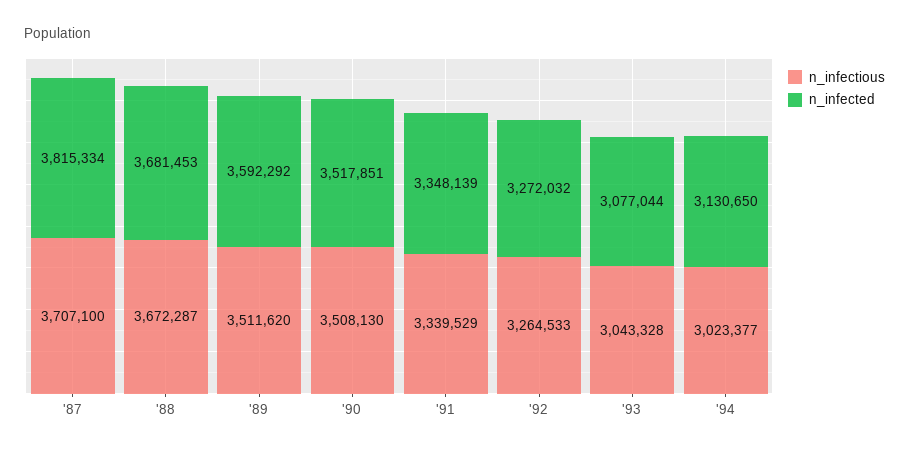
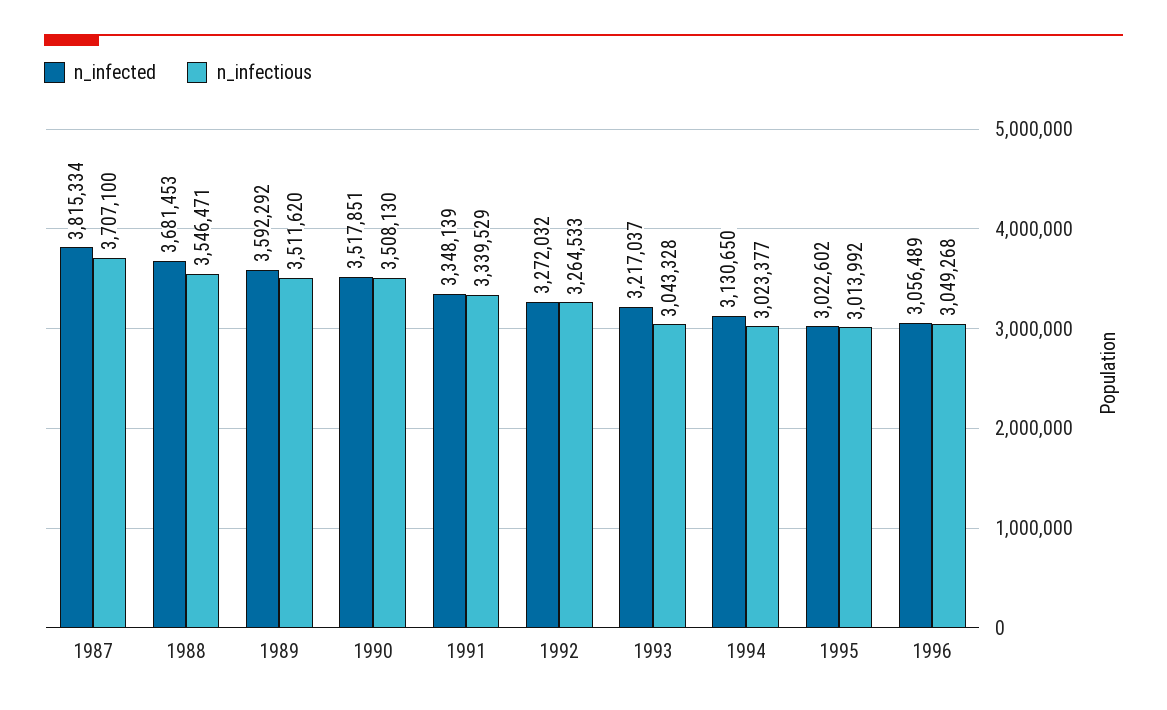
n_infectious, '88: 3672287 -> 3546471
n_infected, '93: 3077044 -> 3217037
n_infected, 1995: none -> 3022602
n_infectious, 1995: none -> 3013992
n_infected, 1996: none -> 3056489
n_infectious, 1996: none -> 3049268

